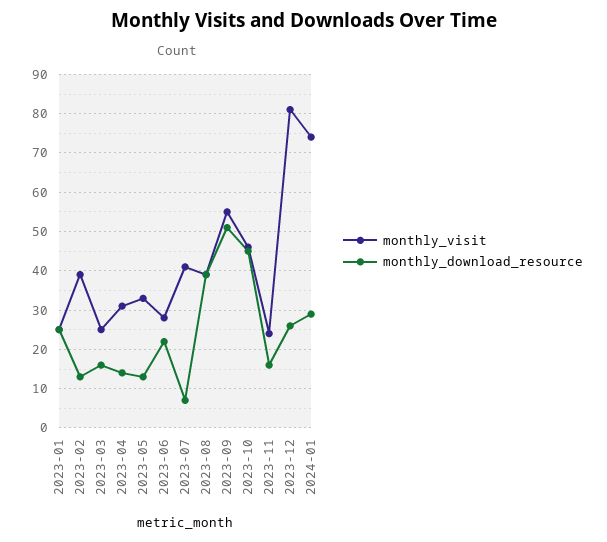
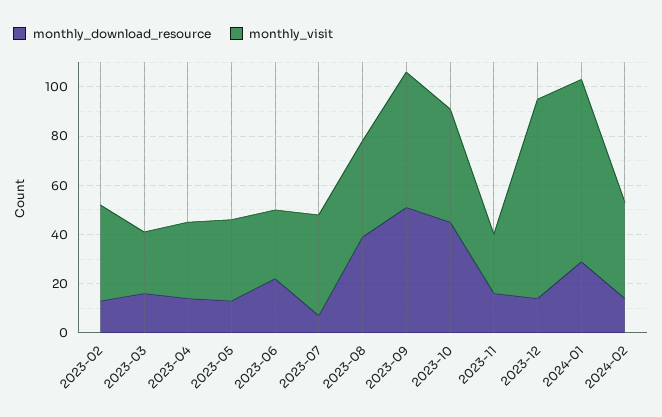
monthly_visit, 2023-01: 25 -> none
monthly_download_resource, 2023-01: 25 -> none
monthly_download_resource, 2023-12: 25 -> 15
monthly_download_resource, 2024-02: none -> 15
monthly_visit, 2024-02: none -> 40

